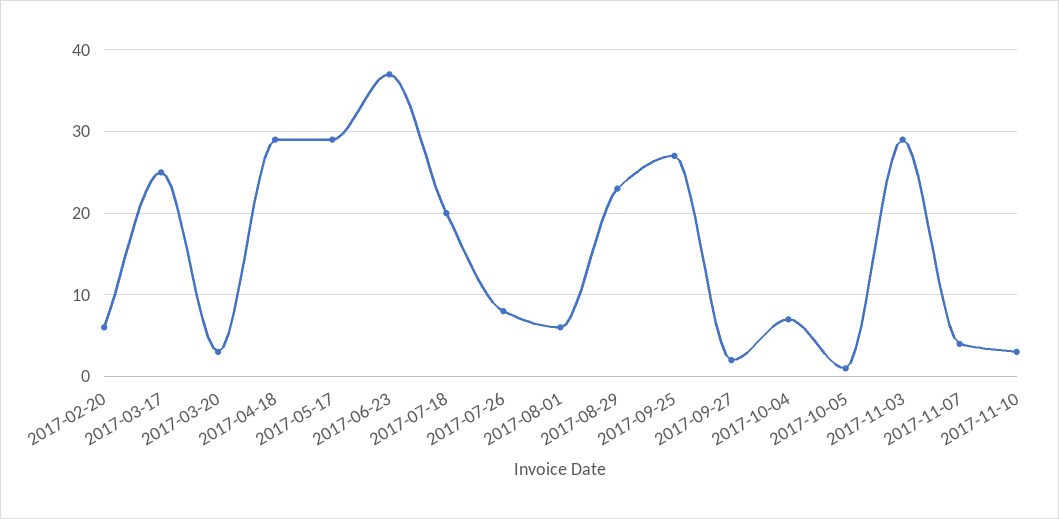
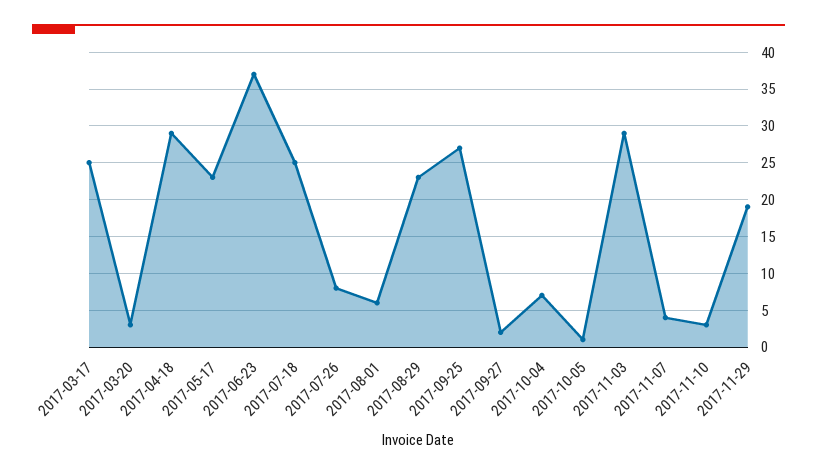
2017-02-20: 6 -> none
2017-05-17: 29 -> 23
2017-07-18: 20 -> 25
2017-11-29: none -> 19

